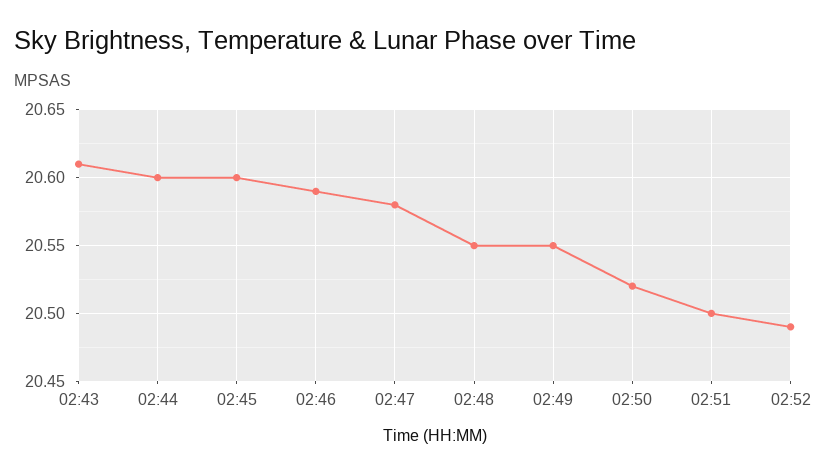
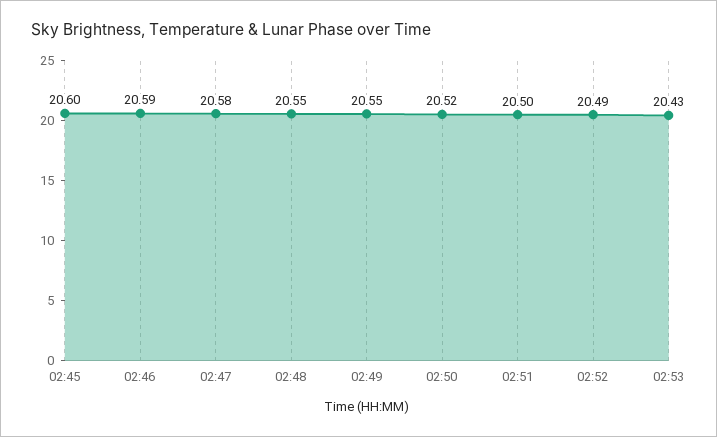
02:43: 20.61 -> none
02:44: 20.6 -> none
02:53: none -> 20.43

